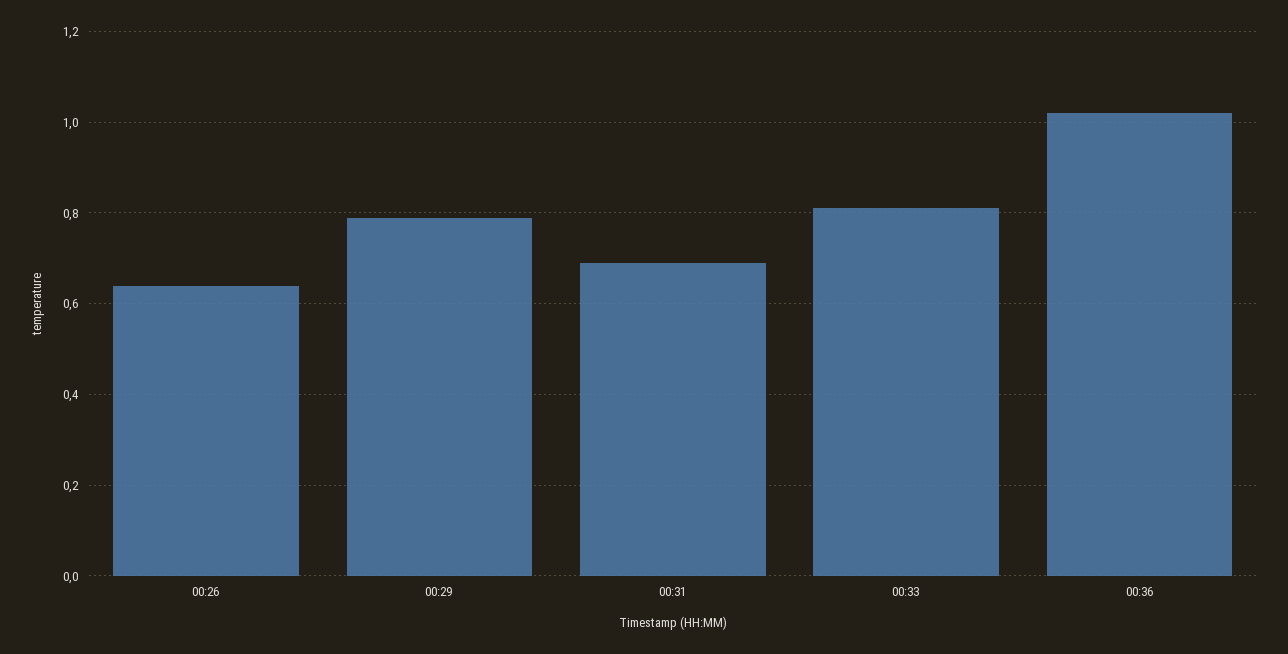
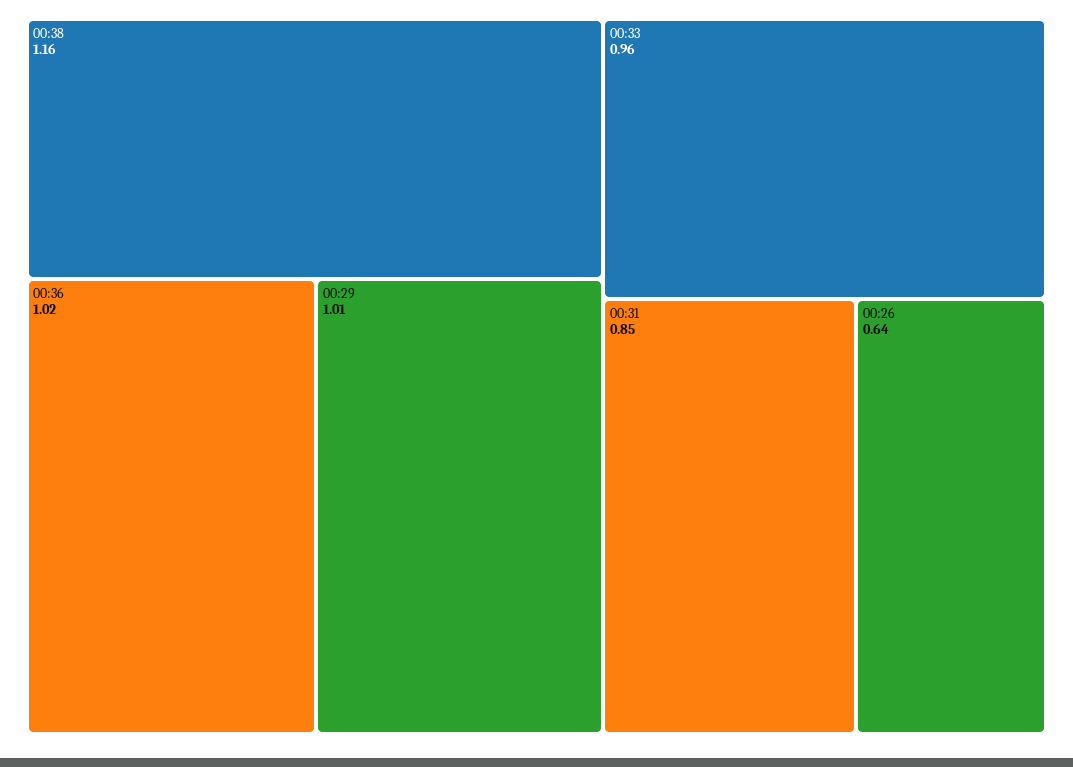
00:29: 0.8 -> 1.01
00:31: 0.7 -> 0.85
00:33: 0.8 -> 0.96
00:38: none -> 1.16

